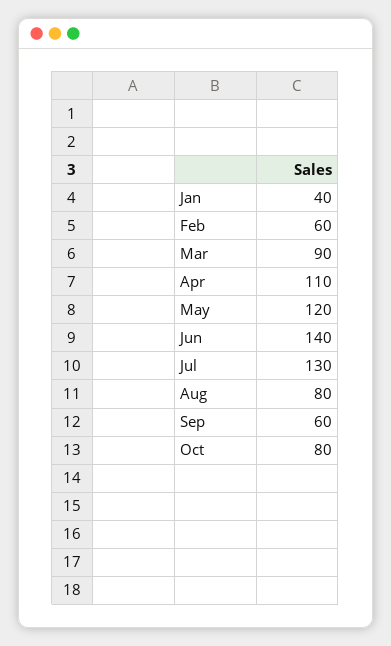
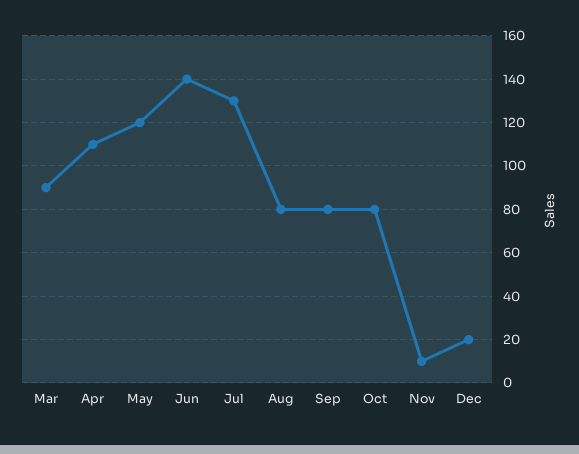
Jan: 40 -> none
Feb: 60 -> none
Sep: 60 -> 80
Nov: none -> 10
Dec: none -> 20

